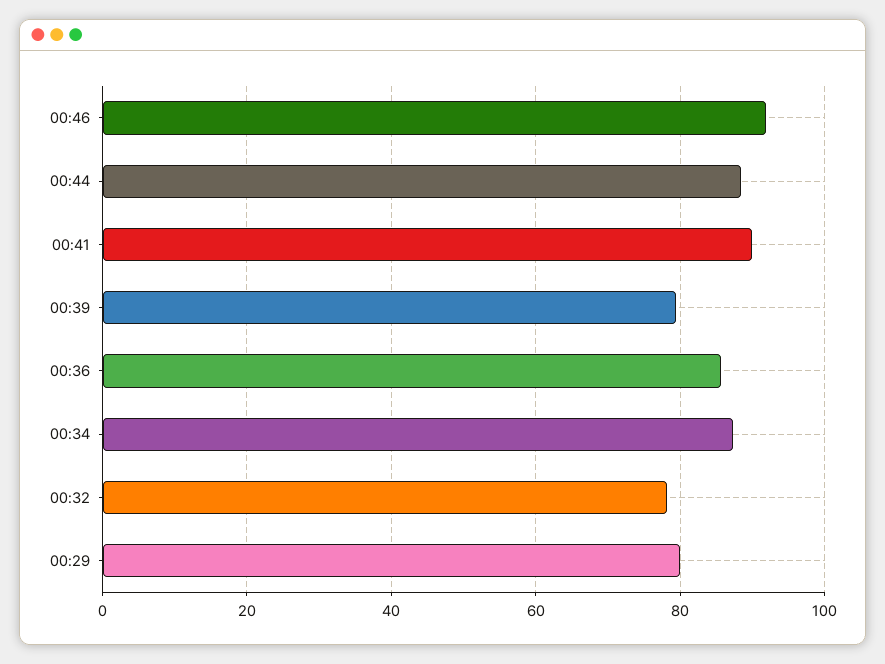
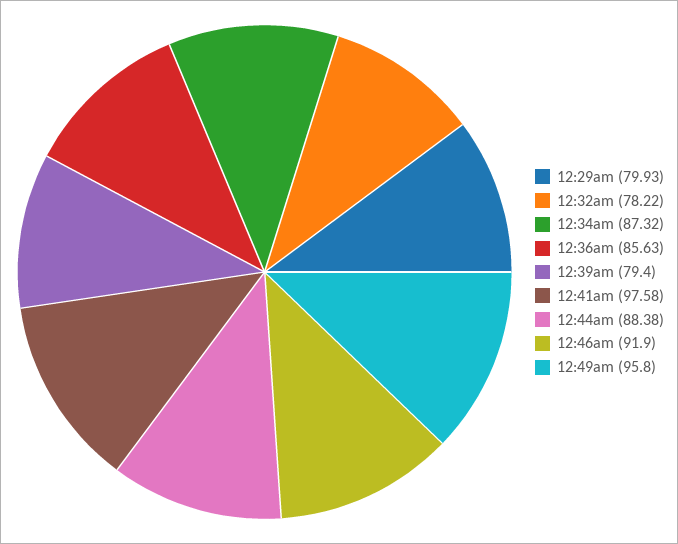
00:41: 90 -> 97.58
12:49am: none -> 95.8

